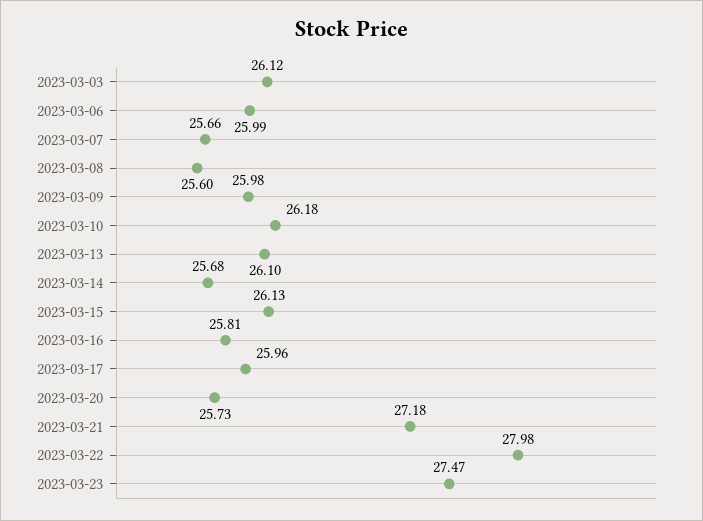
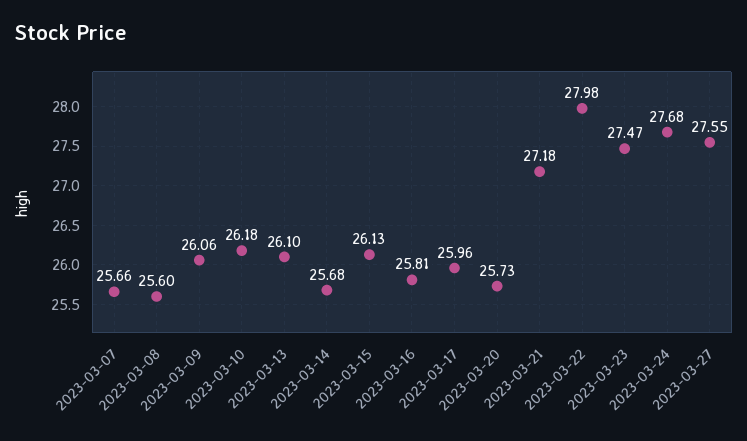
2023-03-03: 26.12 -> none
2023-03-06: 25.99 -> none
2023-03-09: 25.98 -> 26.06
2023-03-24: none -> 27.68
2023-03-27: none -> 27.55

